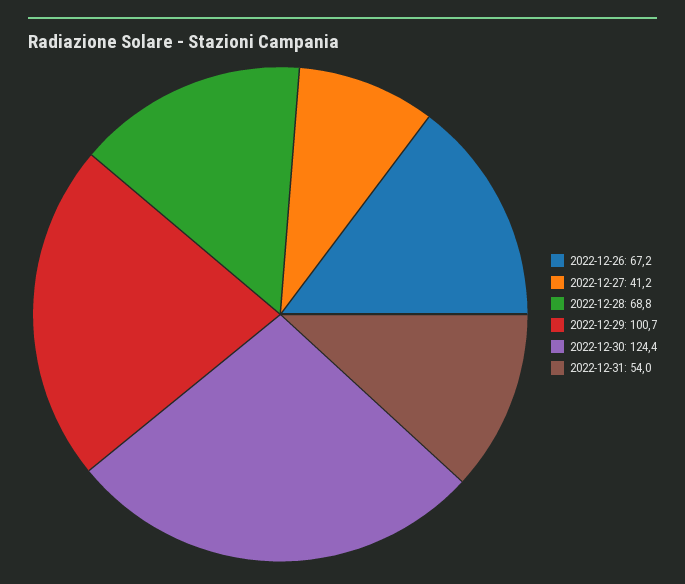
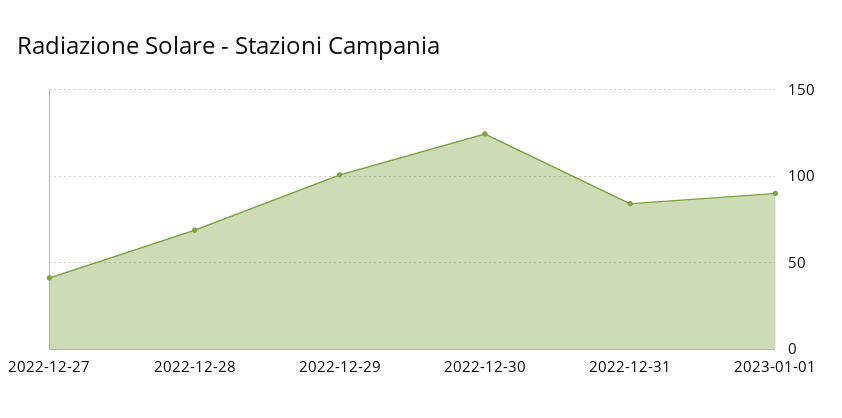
2022-12-26: 67.2 -> none
2022-12-31: 54 -> 85
2023-01-01: none -> 90

